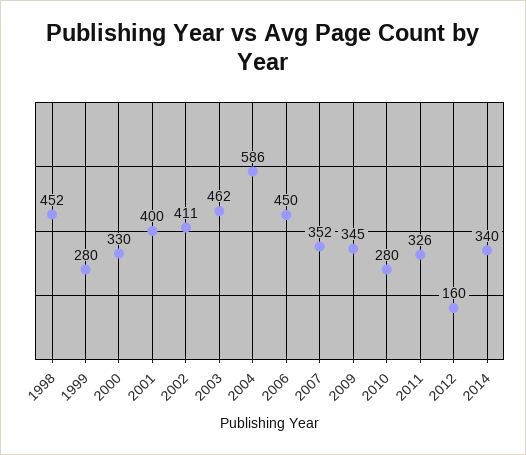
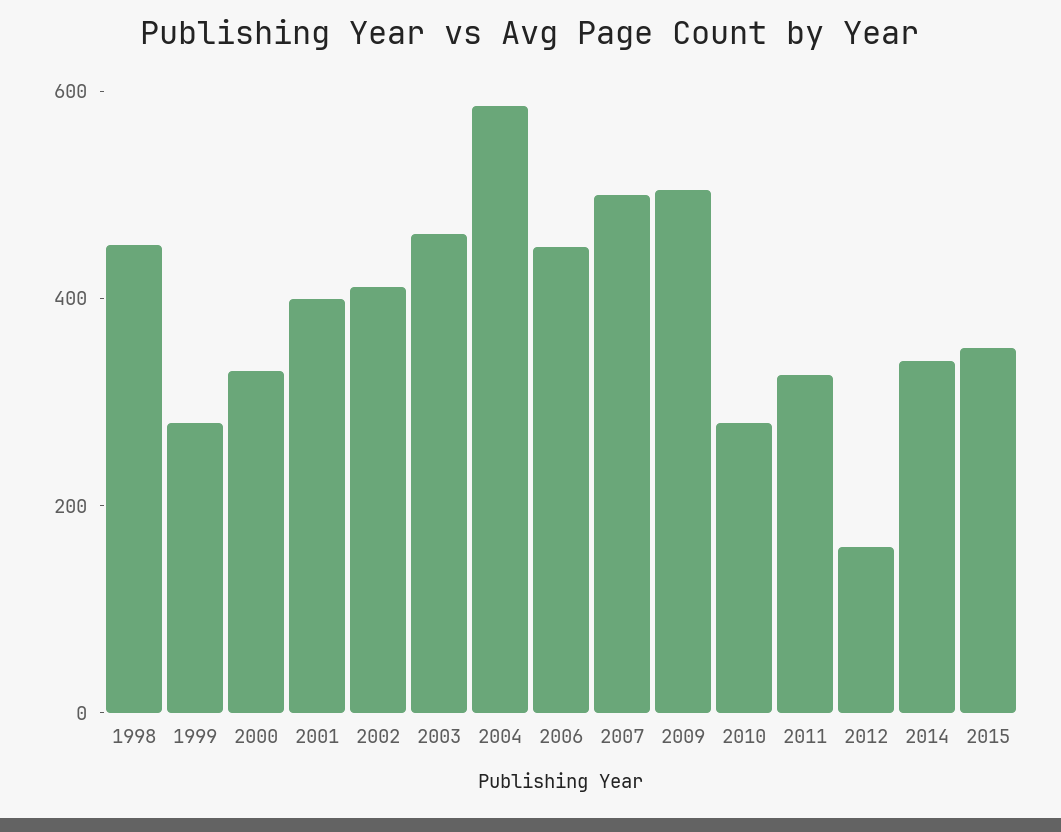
2007: 352 -> 500
2009: 345 -> 500
2015: none -> 350

